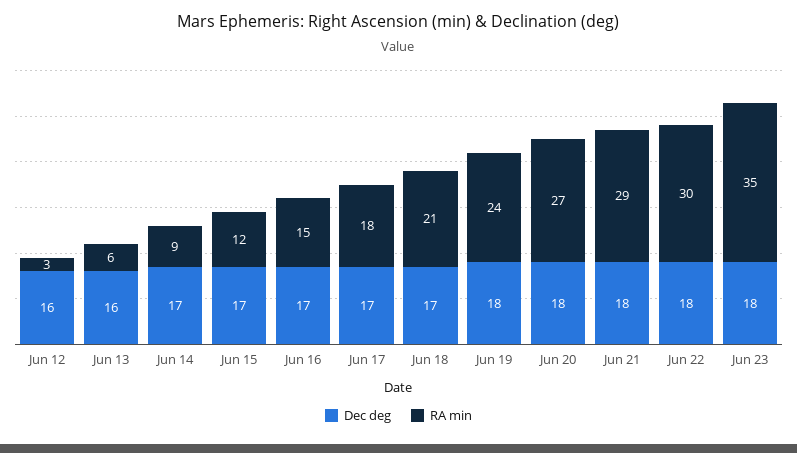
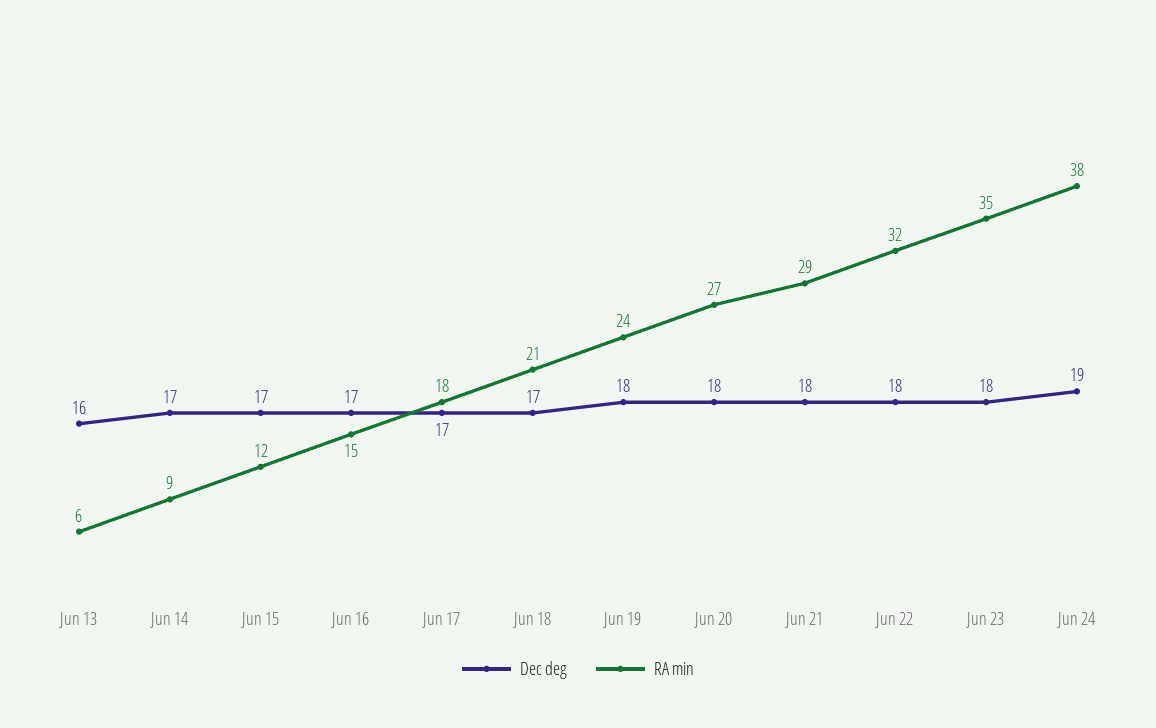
Dec deg, Jun 12: 16 -> none
RA min, Jun 12: 3 -> none
RA min, Jun 22: 30 -> 32
Dec deg, Jun 24: none -> 19
RA min, Jun 24: none -> 38

